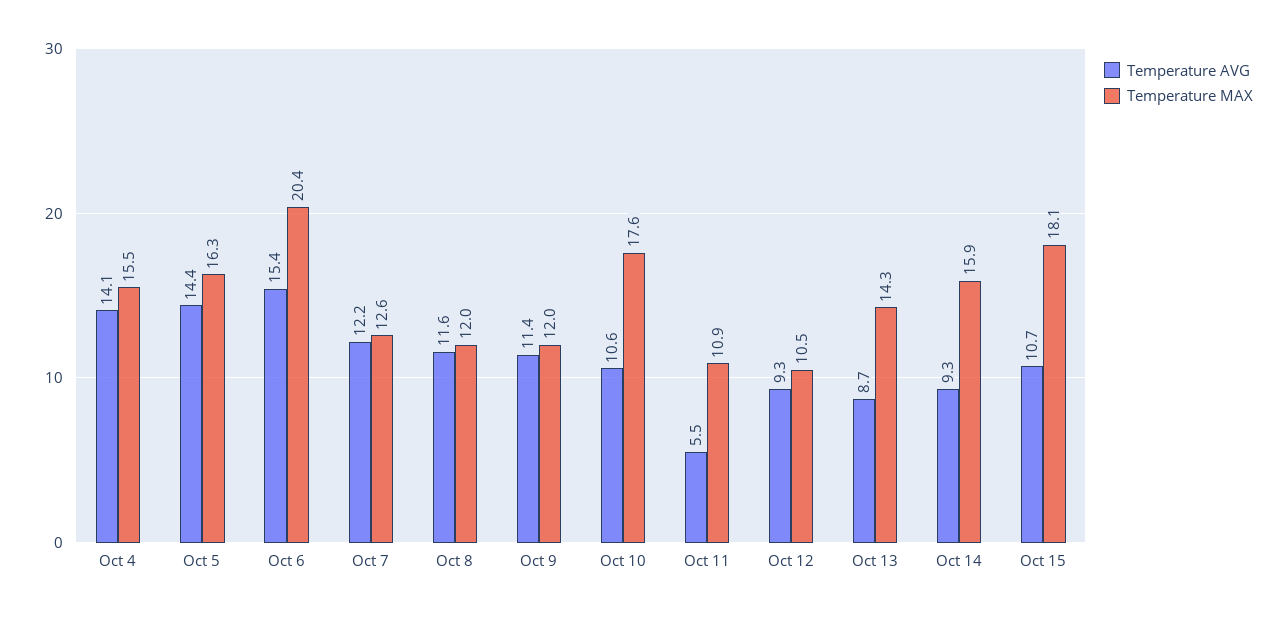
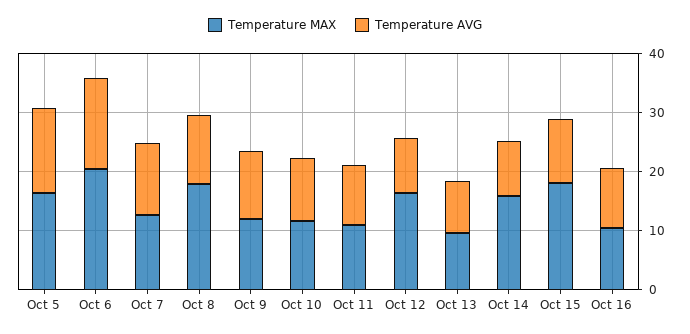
Temperature AVG, Oct 4: 14.1 -> none
Temperature MAX, Oct 4: 15.5 -> none
Temperature MAX, Oct 8: 12 -> 18
Temperature MAX, Oct 10: 17.6 -> 12
Temperature AVG, Oct 11: 5.5 -> 10
Temperature MAX, Oct 12: 10.5 -> 16
Temperature MAX, Oct 13: 14.3 -> 10
Temperature MAX, Oct 16: none -> 10
Temperature AVG, Oct 16: none -> 10

